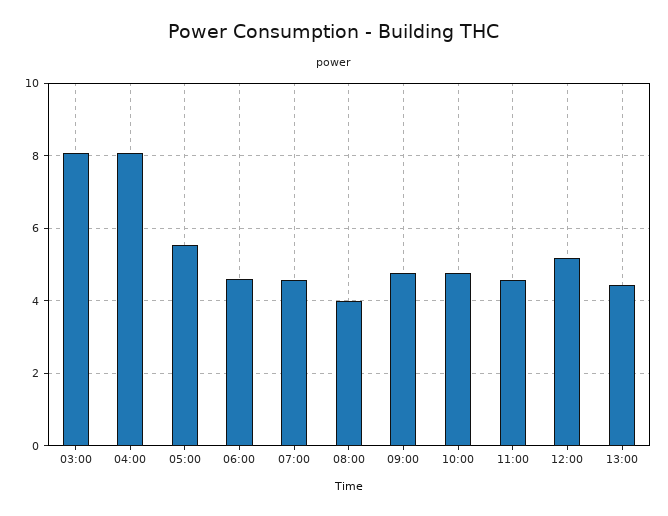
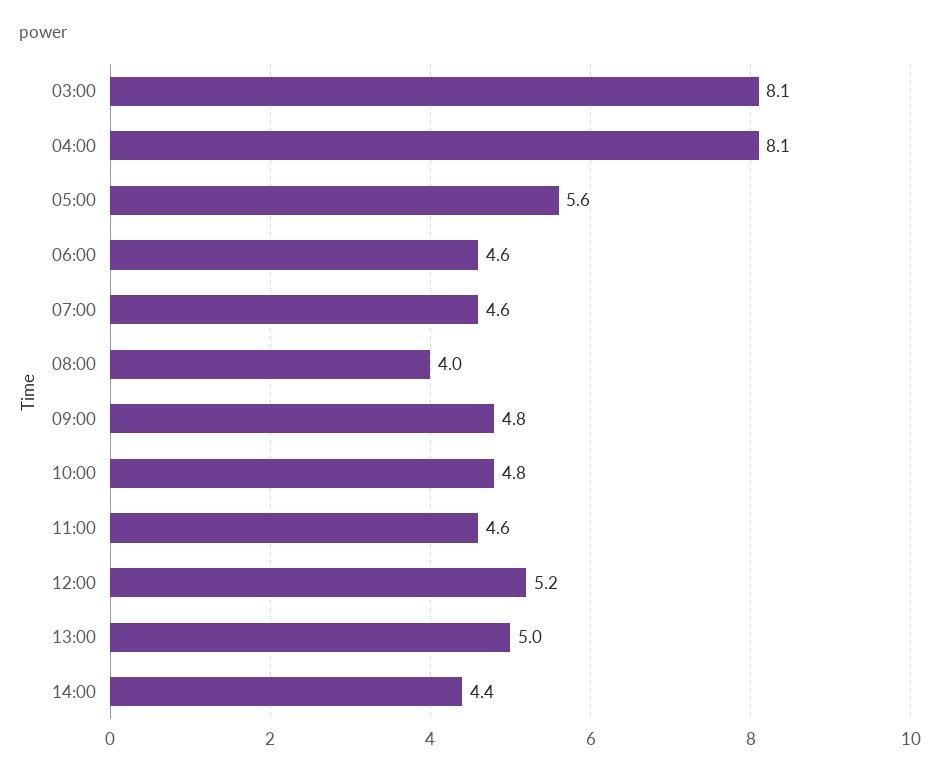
13:00: 4.4 -> 5
14:00: none -> 4.4

